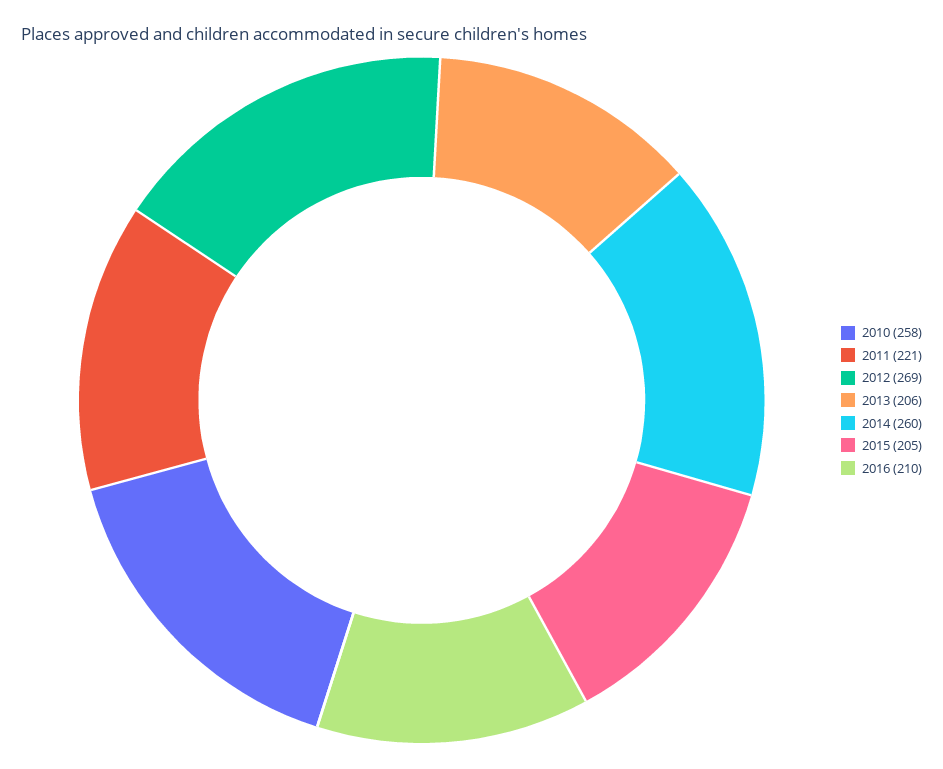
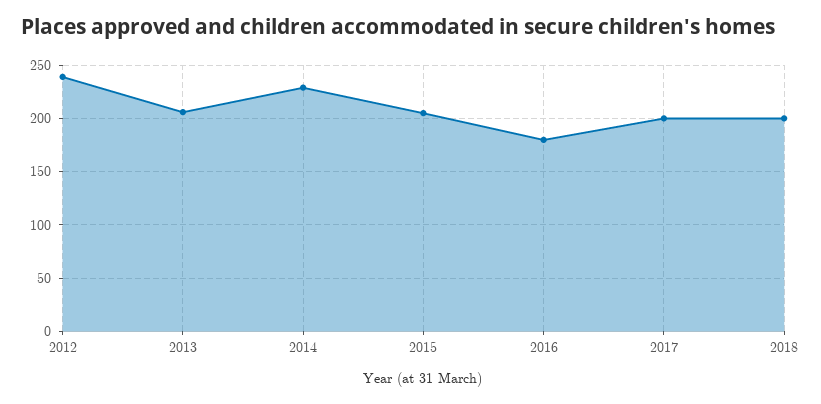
2010: 258 -> none
2011: 221 -> none
2012: 269 -> 240
2014: 260 -> 230
2016: 210 -> 180
2017: none -> 200
2018: none -> 200

